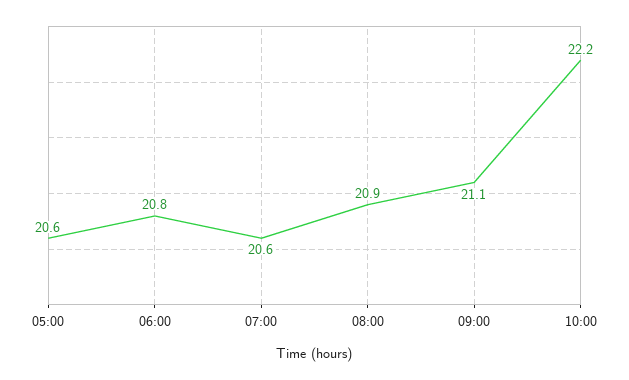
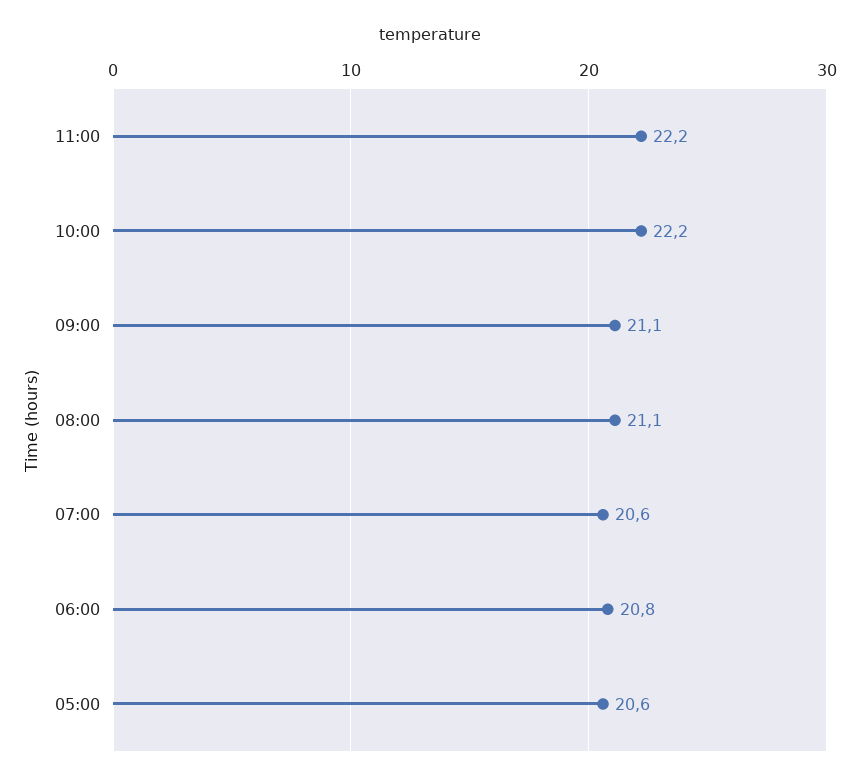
08:00: 20.9 -> 21.1
11:00: none -> 22.2

